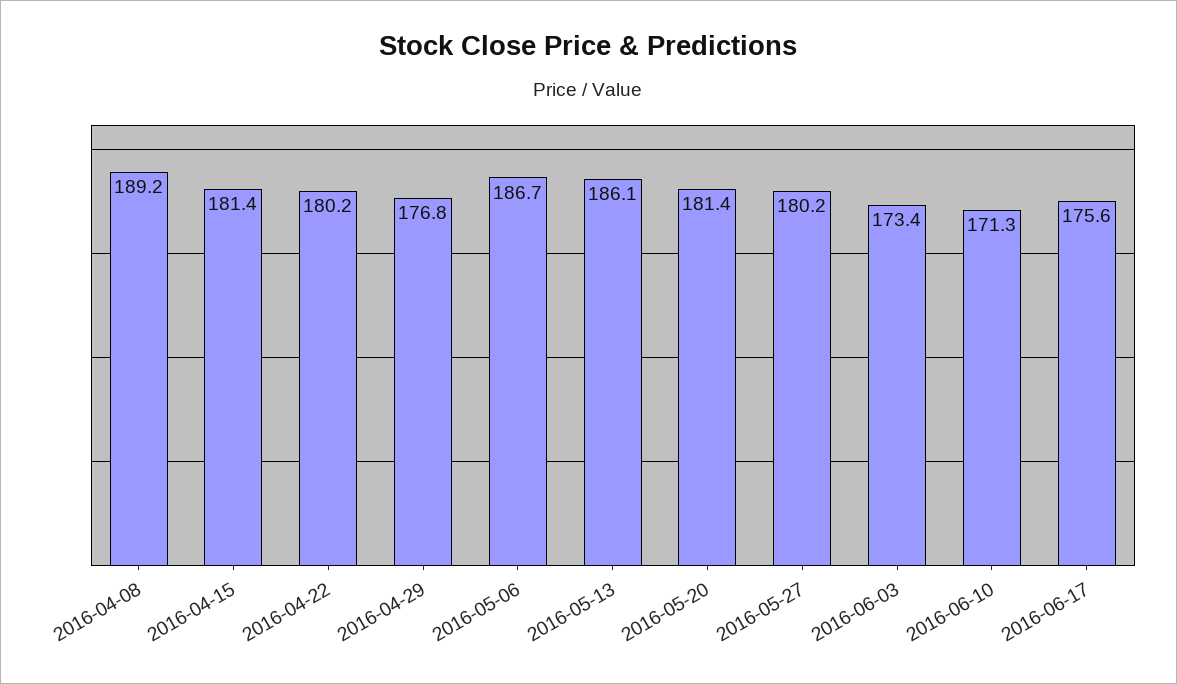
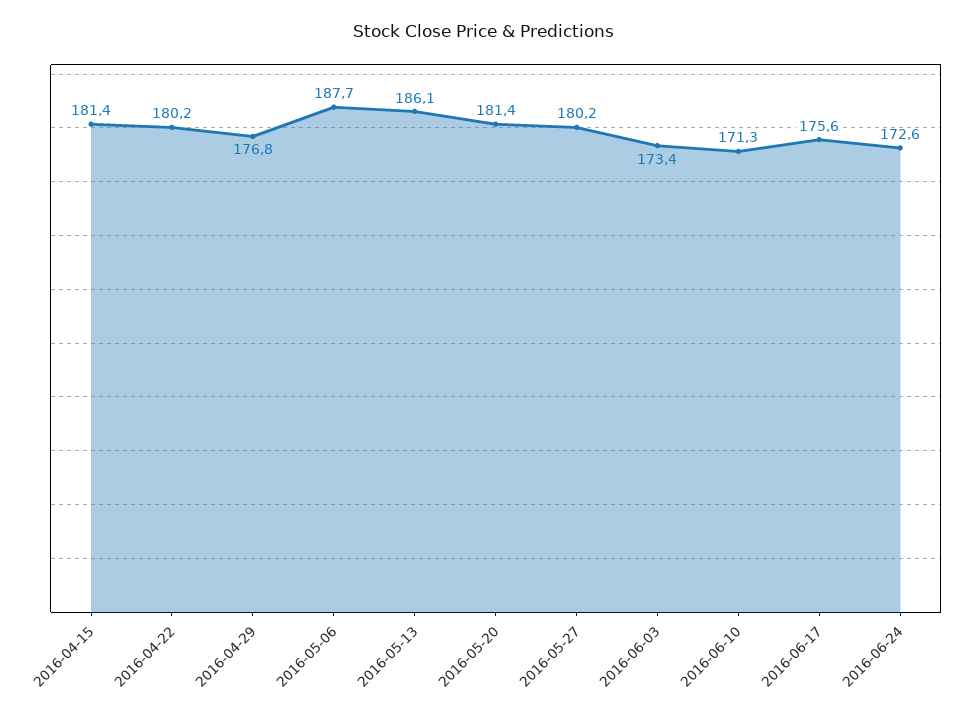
2016-04-08: 189.2 -> none
2016-05-06: 186.7 -> 187.7
2016-06-24: none -> 172.6

